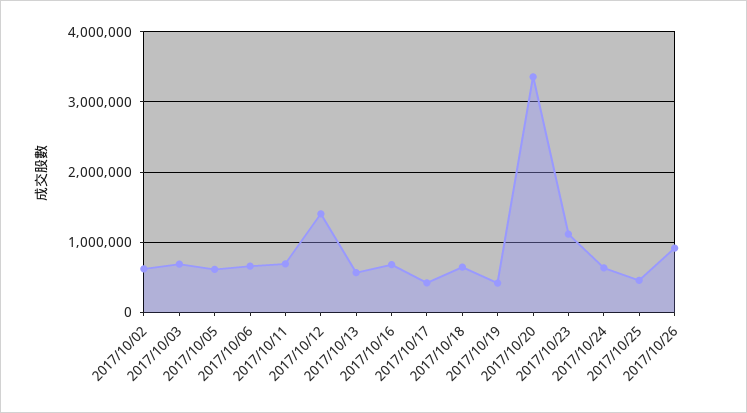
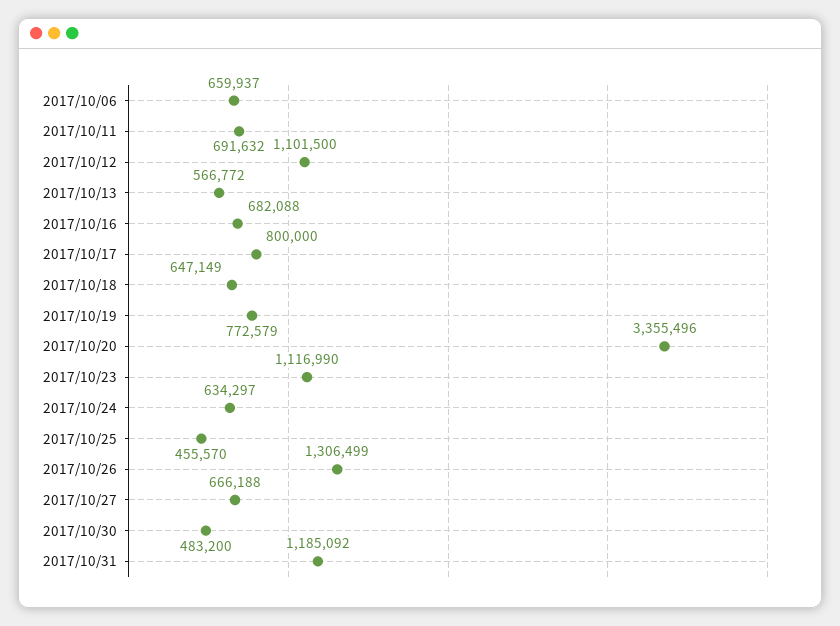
2017/10/02: 600000 -> none
2017/10/03: 700000 -> none
2017/10/05: 600000 -> none
2017/10/12: 1400000 -> 1101500
2017/10/17: 400000 -> 800000
2017/10/19: 400000 -> 772579
2017/10/26: 900000 -> 1306499
2017/10/27: none -> 666188
2017/10/30: none -> 483200
2017/10/31: none -> 1185092

